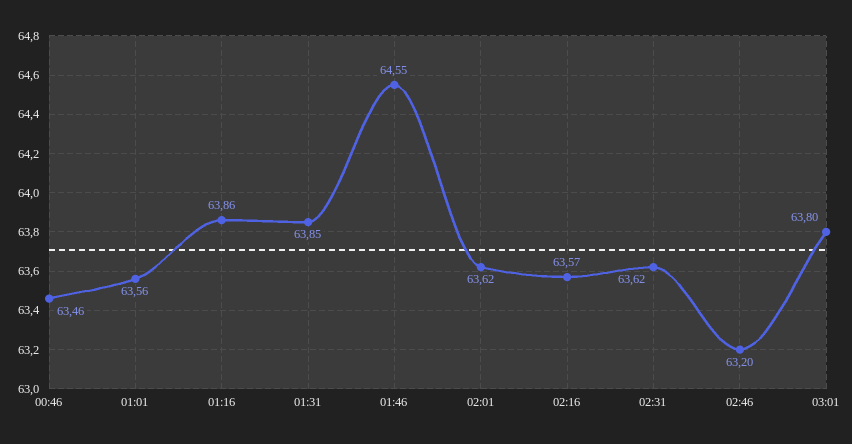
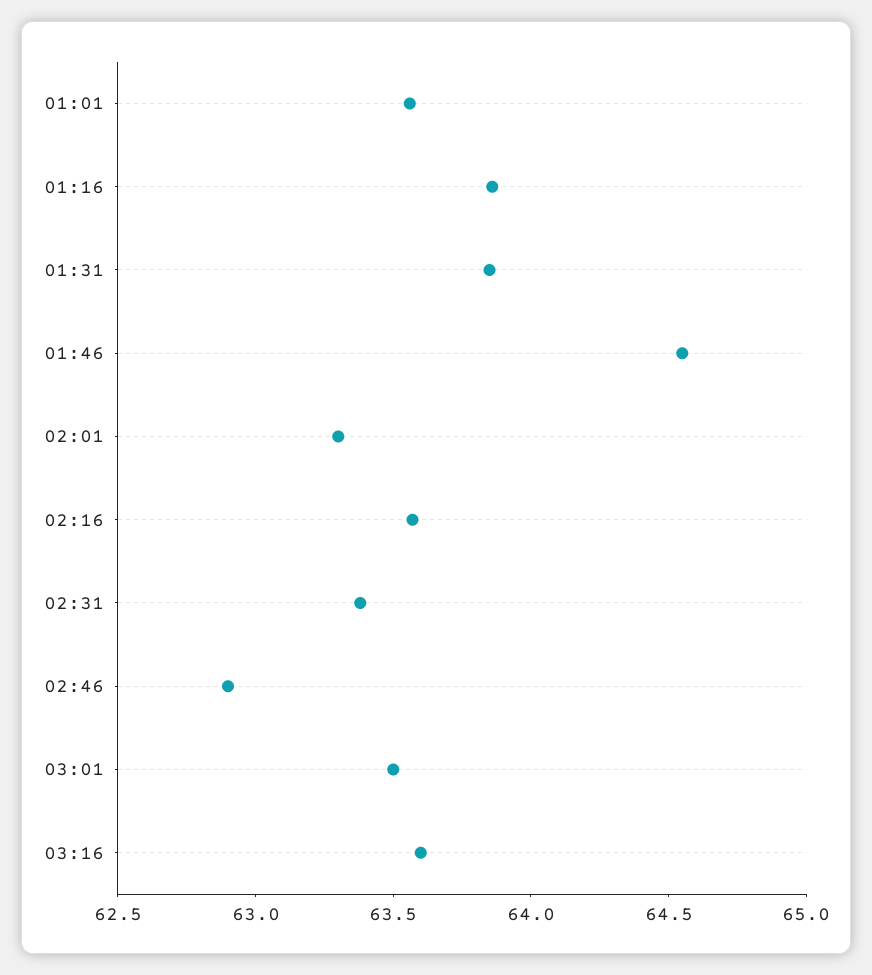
00:46: 63.46 -> none
02:01: 63.62 -> 63.3
02:31: 63.62 -> 63.4
02:46: 63.2 -> 62.9
03:01: 63.8 -> 63.5
03:16: none -> 63.6

